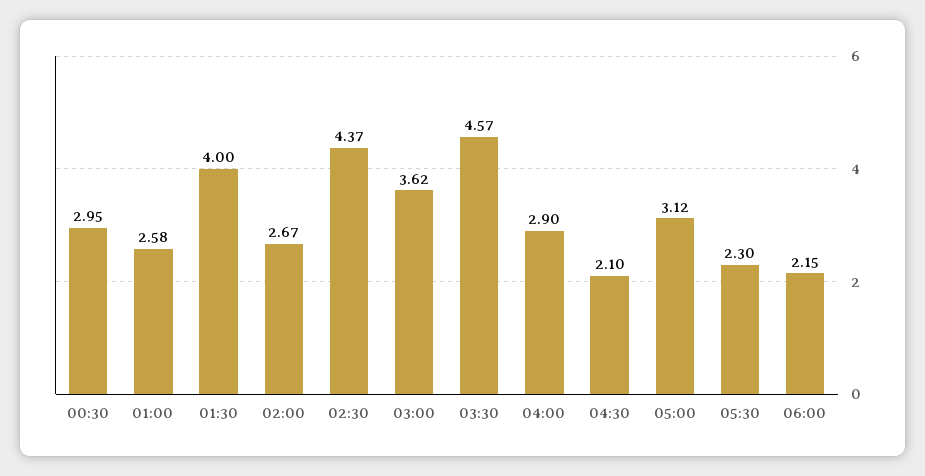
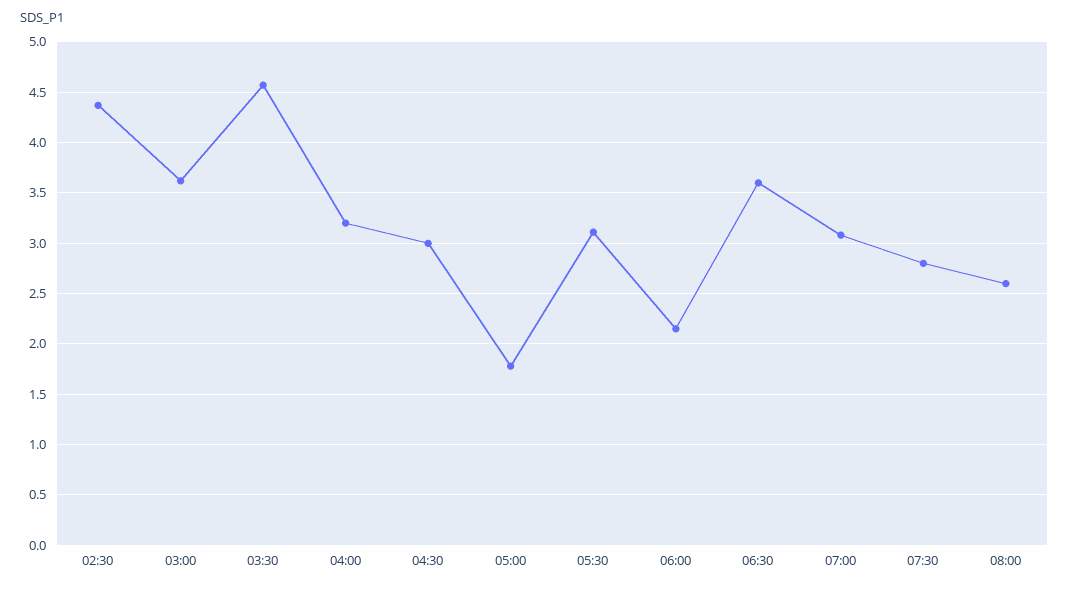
00:30: 2.95 -> none
01:00: 2.58 -> none
01:30: 4 -> none
02:00: 2.67 -> none
04:00: 2.9 -> 3.2
04:30: 2.1 -> 3
05:00: 3.12 -> 1.8
05:30: 2.3 -> 3.1
06:30: none -> 3.6
07:00: none -> 3.1
07:30: none -> 2.8
08:00: none -> 2.6

